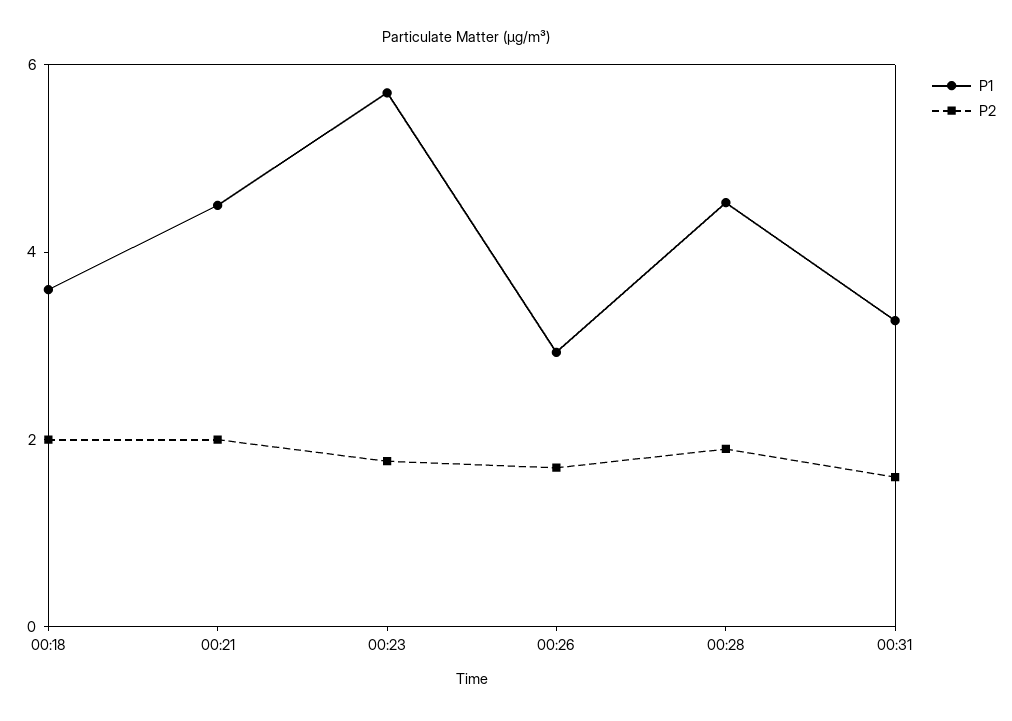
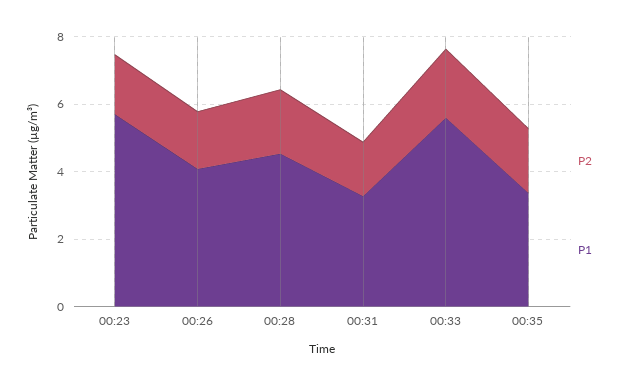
P1, 00:18: 3.5 -> none
P2, 00:18: 2 -> none
P1, 00:21: 4.5 -> none
P2, 00:21: 2 -> none
P1, 00:26: 3 -> 4
P2, 00:33: none -> 2
P1, 00:33: none -> 5.5
P2, 00:35: none -> 2
P1, 00:35: none -> 3.5

